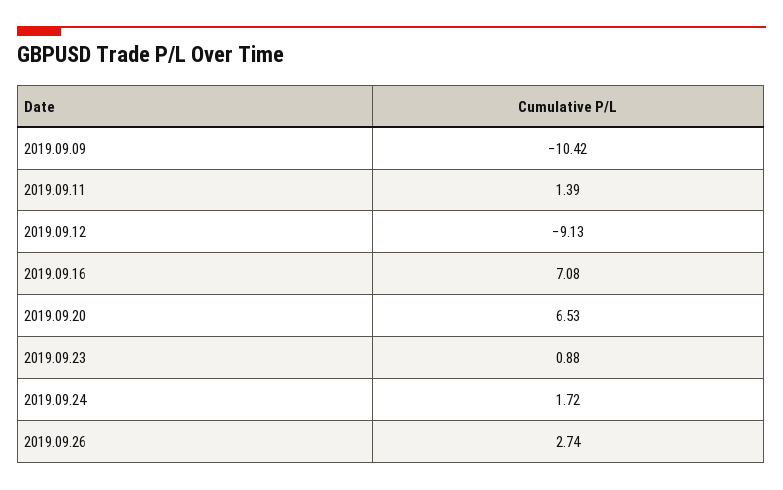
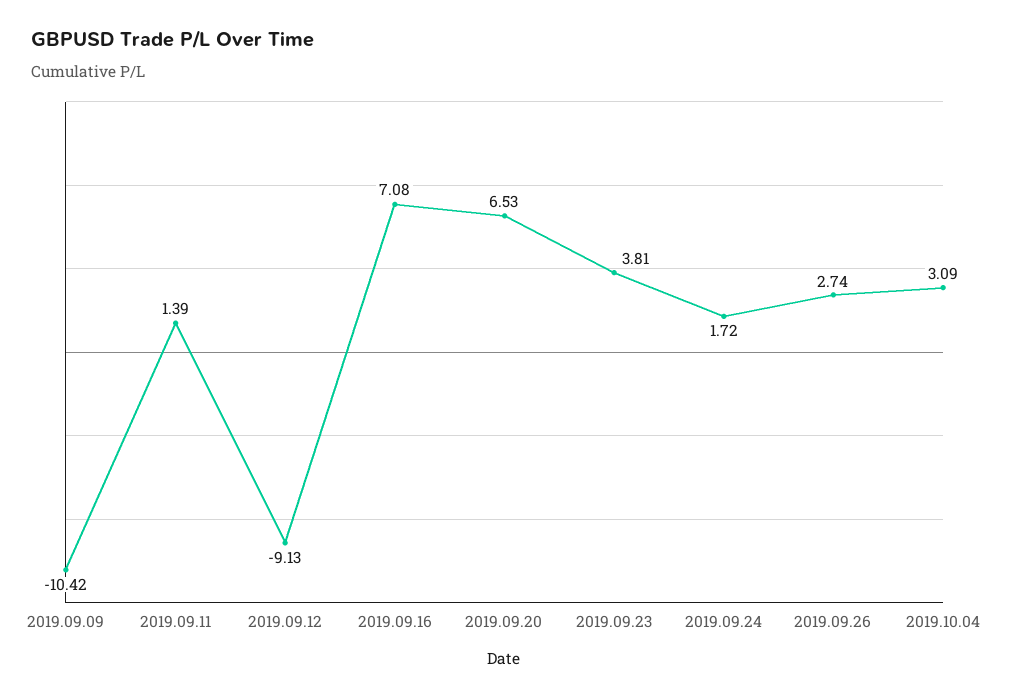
2019.09.23: 0.88 -> 3.81
2019.10.04: none -> 3.09

